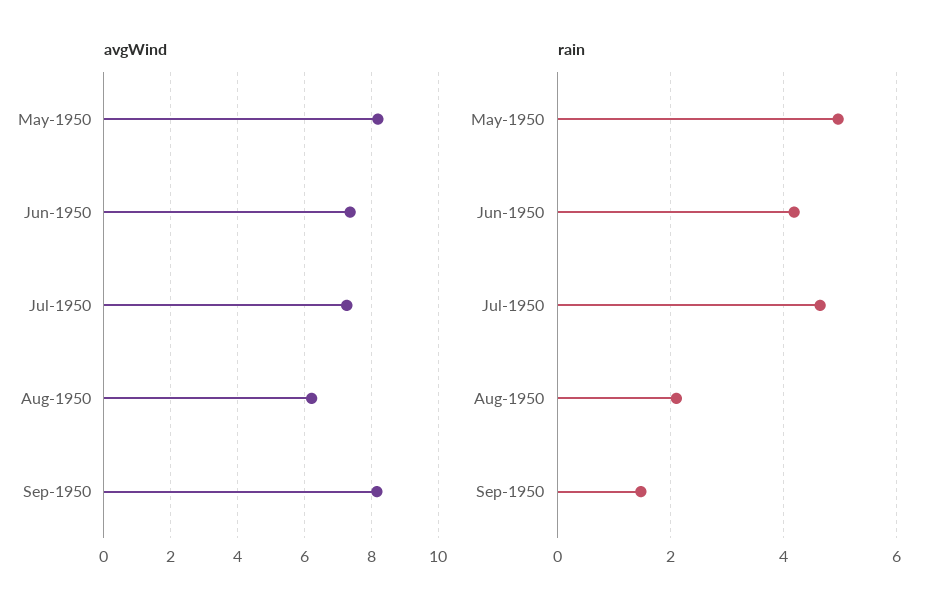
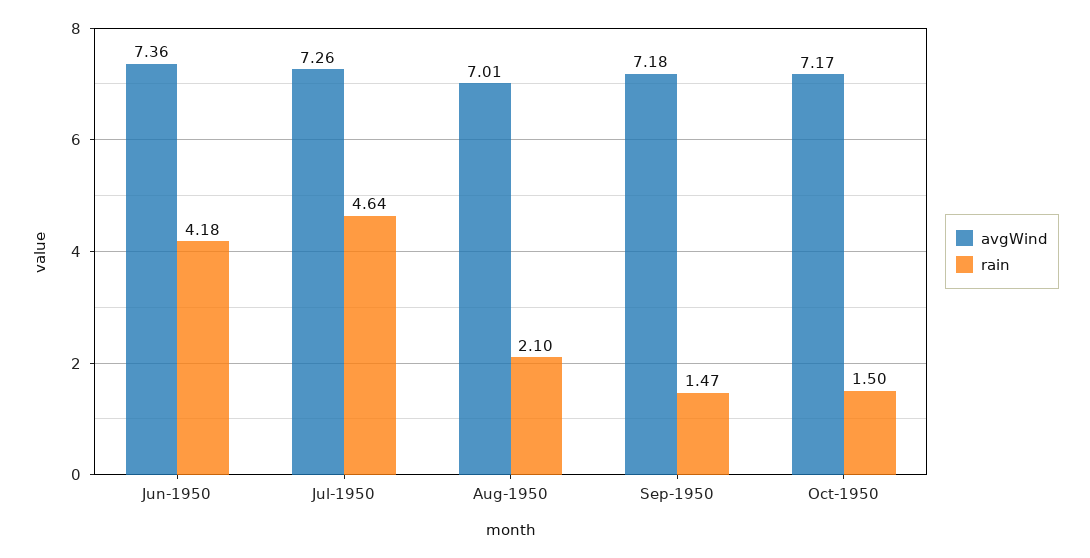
avgWind, May-1950: 8.2 -> none
avgWind, Aug-1950: 6.2 -> 7.01
avgWind, Sep-1950: 8.2 -> 7.18
rain, May-1950: 5 -> none
avgWind, Oct-1950: none -> 7.17
rain, Oct-1950: none -> 1.5

